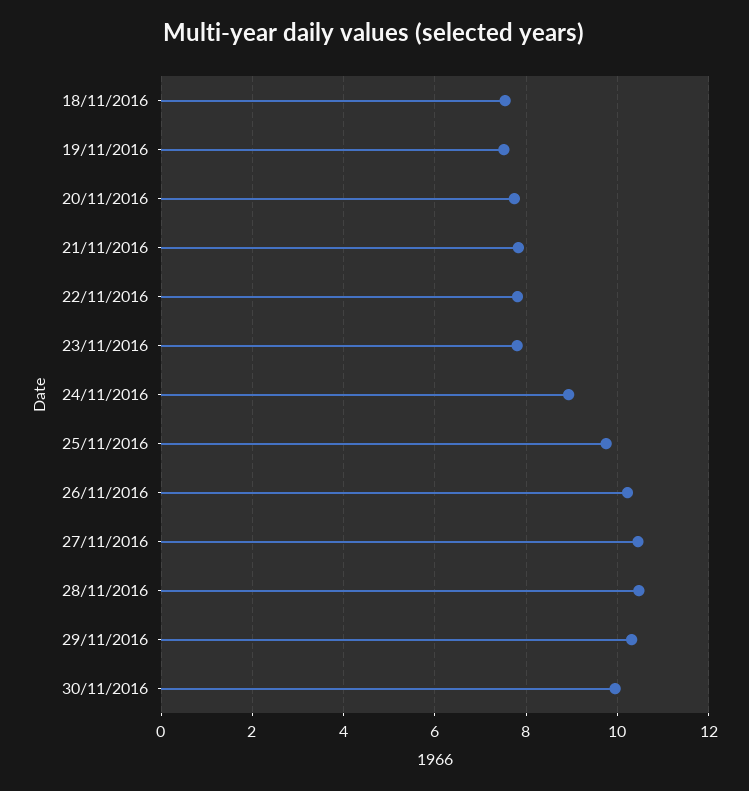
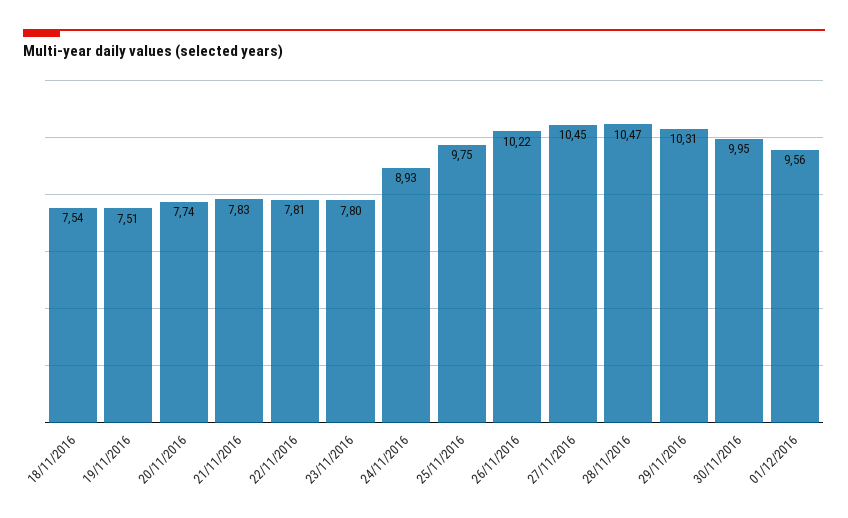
01/12/2016: none -> 9.56

